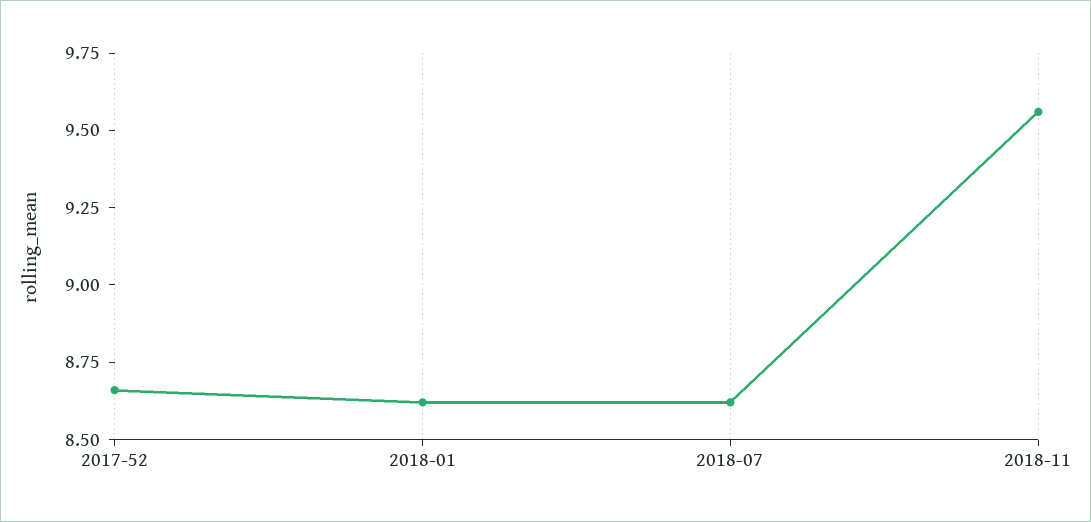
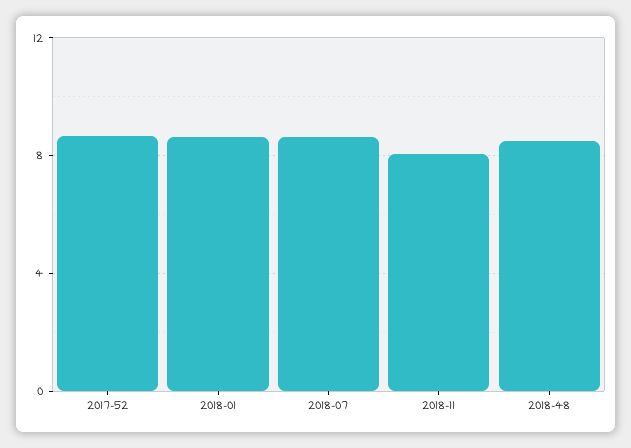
2018-11: 9.55 -> 8
2018-48: none -> 8.5

